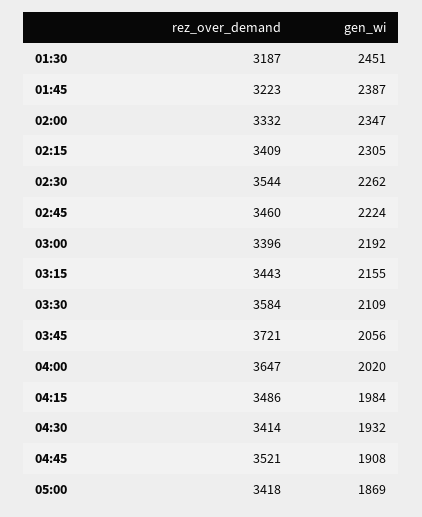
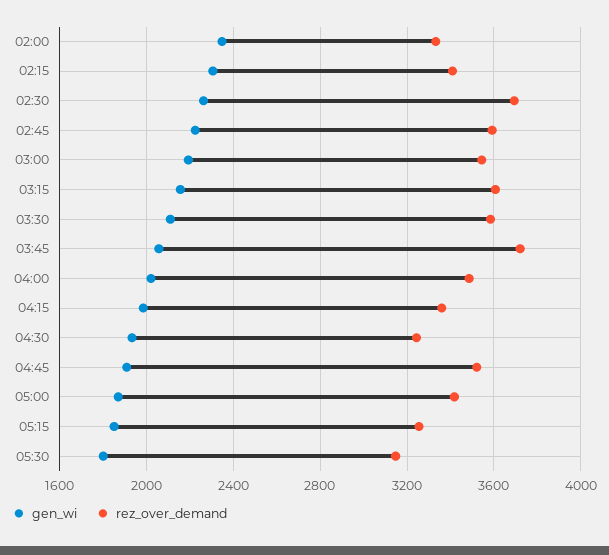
rez_over_demand, 01:30: 3187 -> none
gen_wi, 01:30: 2451 -> none
rez_over_demand, 01:45: 3223 -> none
gen_wi, 01:45: 2387 -> none
rez_over_demand, 02:30: 3544 -> 3700
rez_over_demand, 02:45: 3460 -> 3600
rez_over_demand, 03:00: 3396 -> 3550
rez_over_demand, 03:15: 3443 -> 3600
rez_over_demand, 04:00: 3647 -> 3500
rez_over_demand, 04:15: 3486 -> 3350
rez_over_demand, 04:30: 3414 -> 3250
gen_wi, 05:15: none -> 1850
rez_over_demand, 05:15: none -> 3250
gen_wi, 05:30: none -> 1800
rez_over_demand, 05:30: none -> 3150

